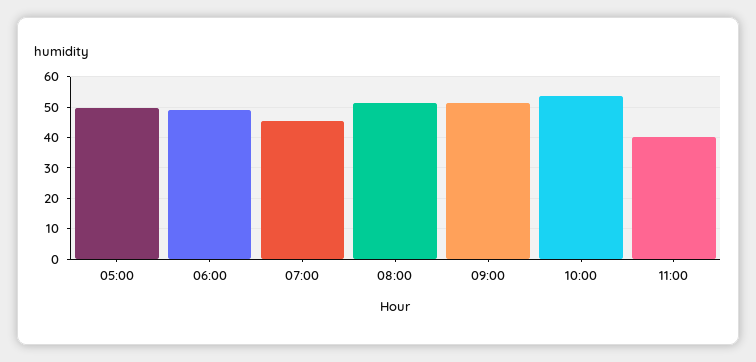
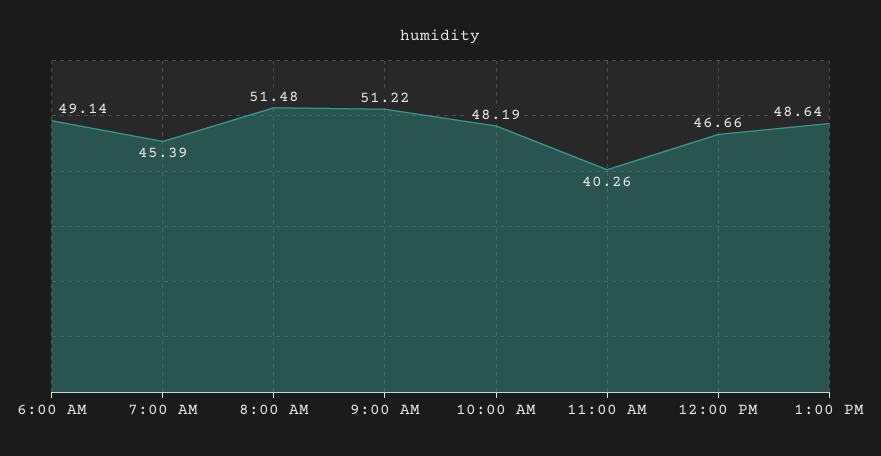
05:00: 50 -> none
10:00: 54 -> 48.19
12:00 PM: none -> 46.66
1:00 PM: none -> 48.64

